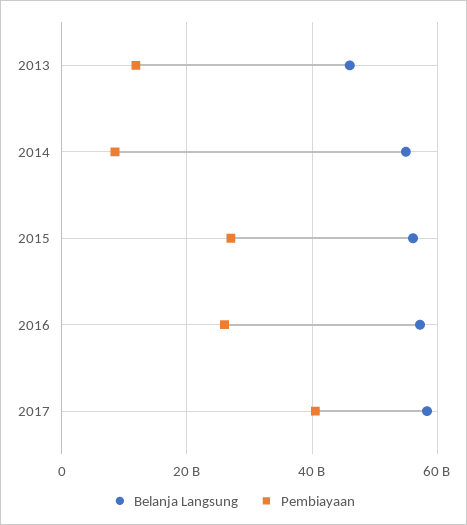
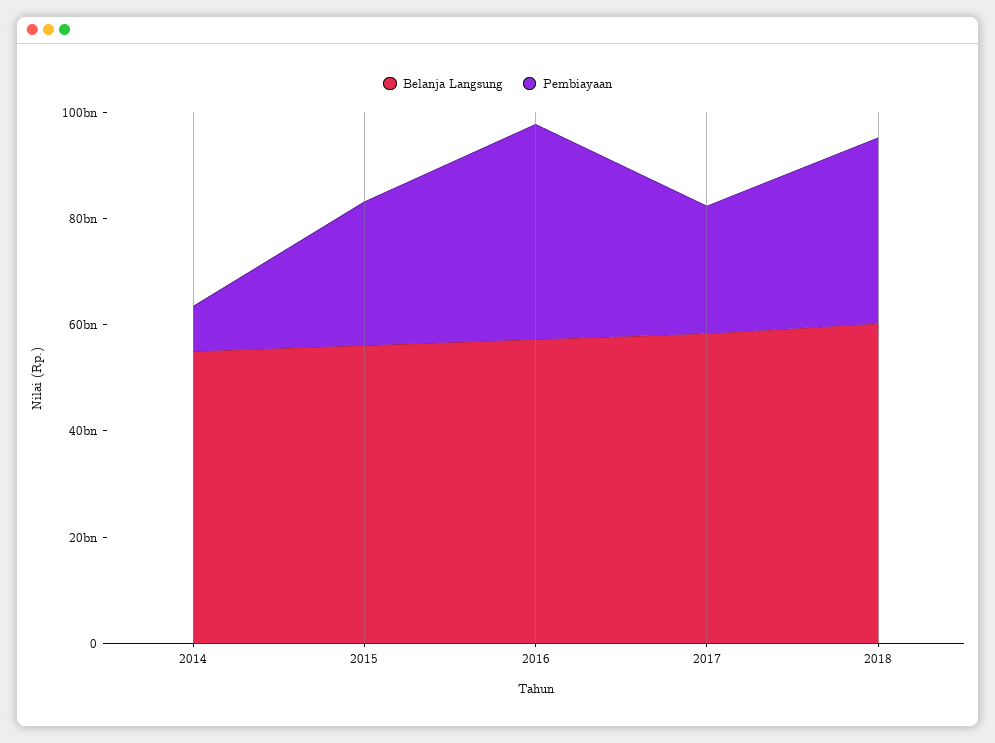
Belanja Langsung, 2013: 46000000000 -> none
Pembiayaan, 2013: 12000000000 -> none
Pembiayaan, 2016: 26000000000 -> 40000000000
Pembiayaan, 2017: 40000000000 -> 25000000000
Belanja Langsung, 2018: none -> 60000000000
Pembiayaan, 2018: none -> 35000000000

